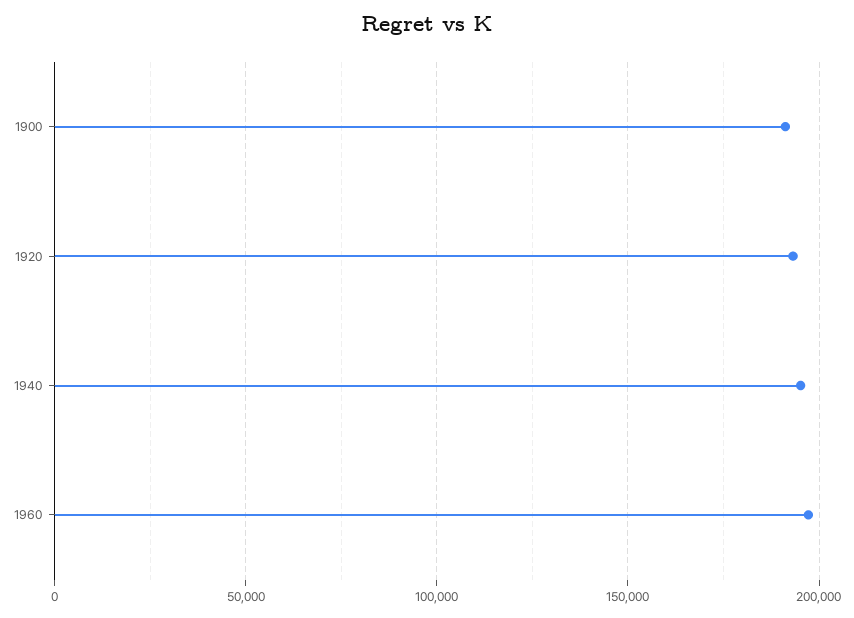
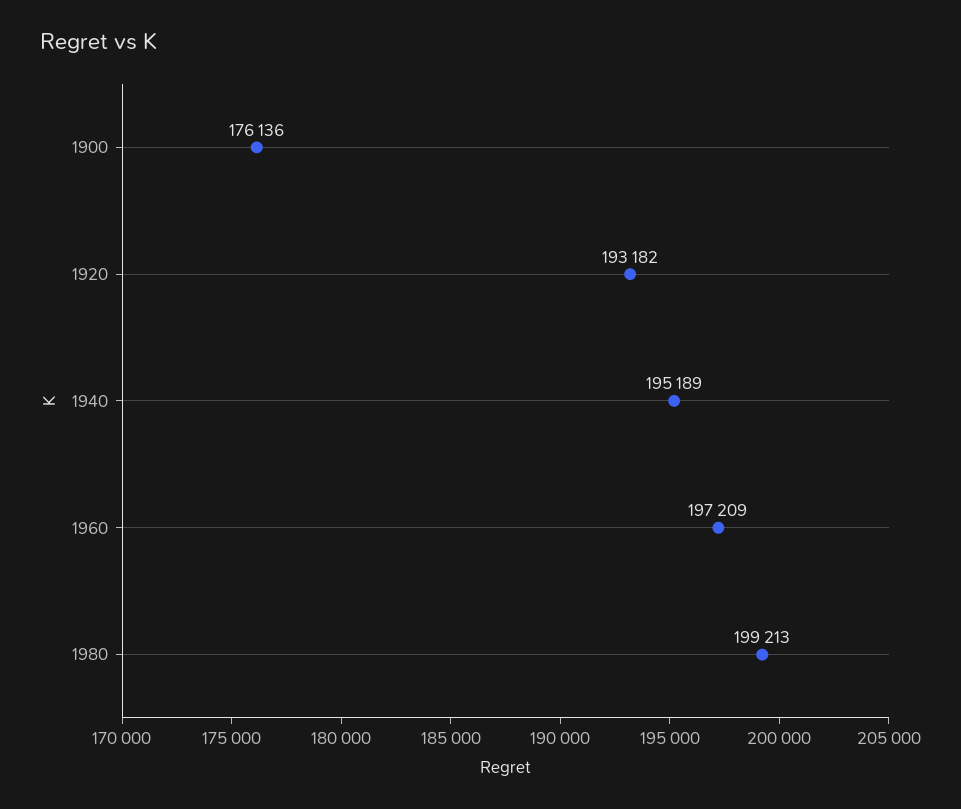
1900: 190000 -> 176136
1980: none -> 199213

